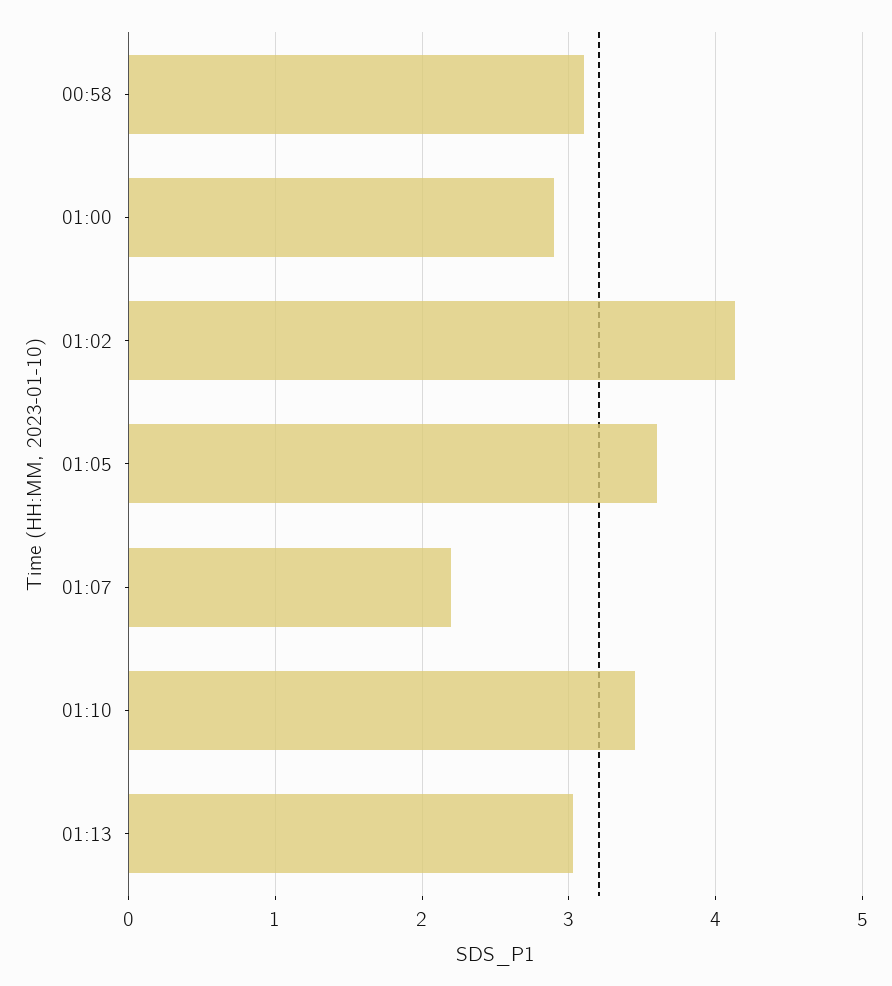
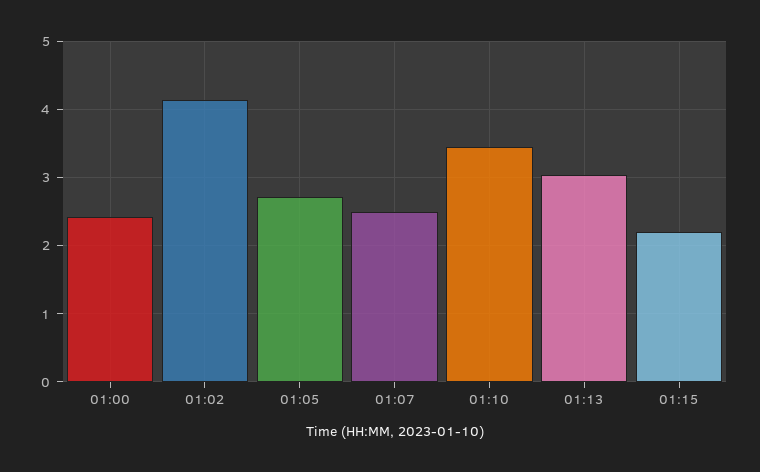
00:58: 3.1 -> none
01:00: 2.9 -> 2.4
01:05: 3.6 -> 2.7
01:07: 2.2 -> 2.5
01:15: none -> 2.2

